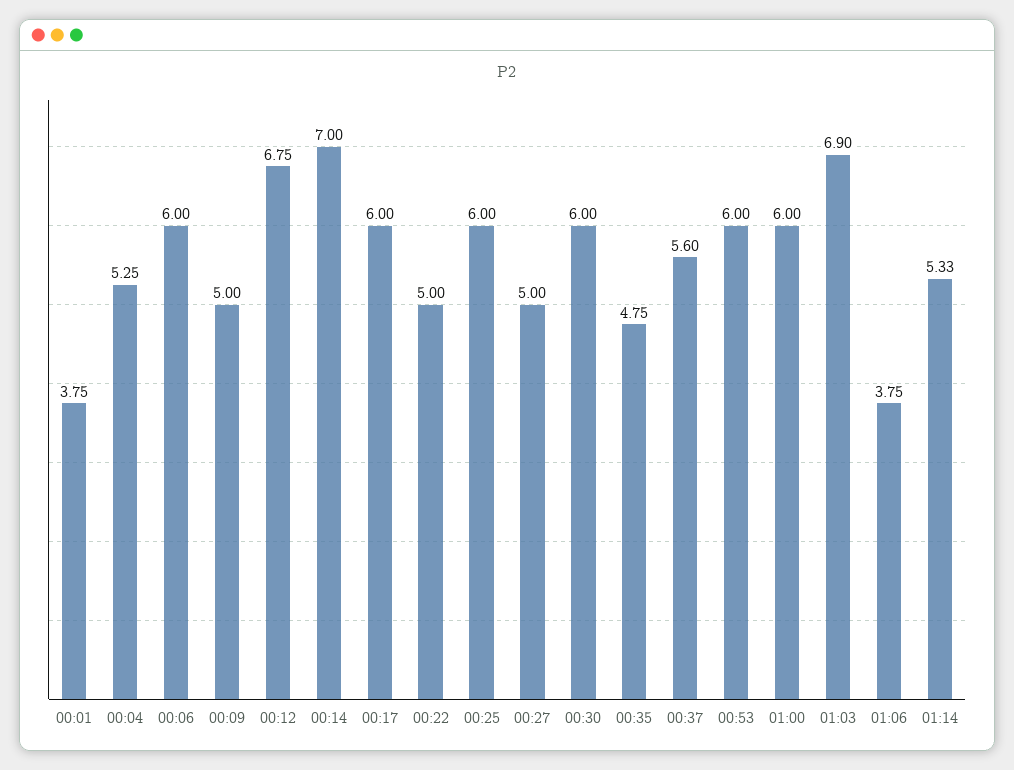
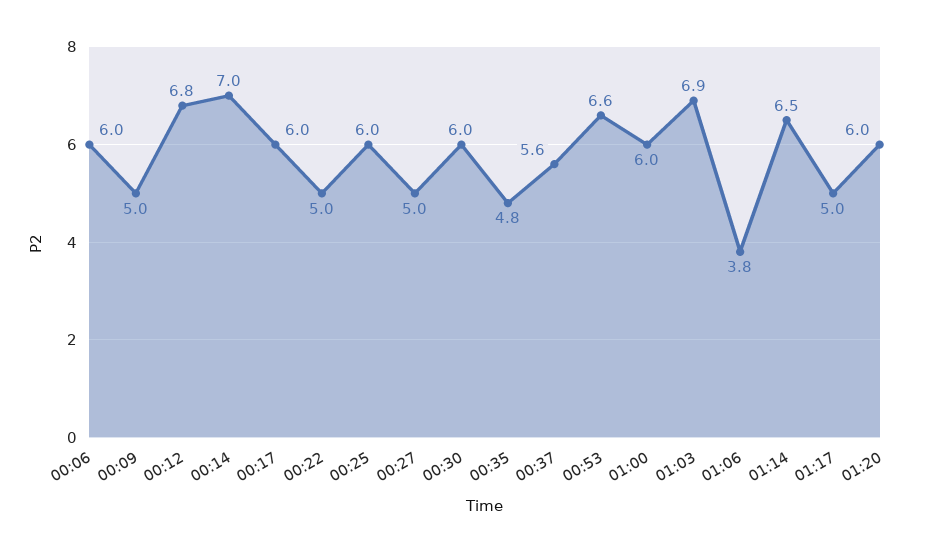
00:01: 3.75 -> none
00:04: 5.25 -> none
00:53: 6 -> 6.6
01:14: 5.33 -> 6.5
01:17: none -> 5
01:20: none -> 6

